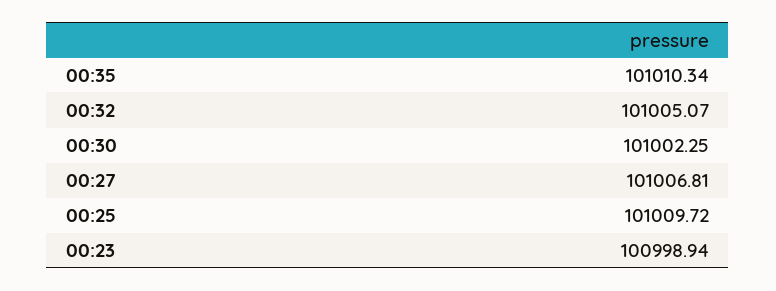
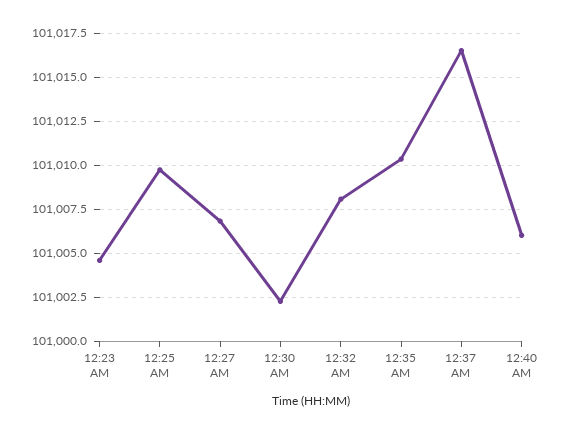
00:32: 101005.07 -> 101008
00:23: 100998.94 -> 101004.5
12:37 AM: none -> 101016.5
12:40 AM: none -> 101006

